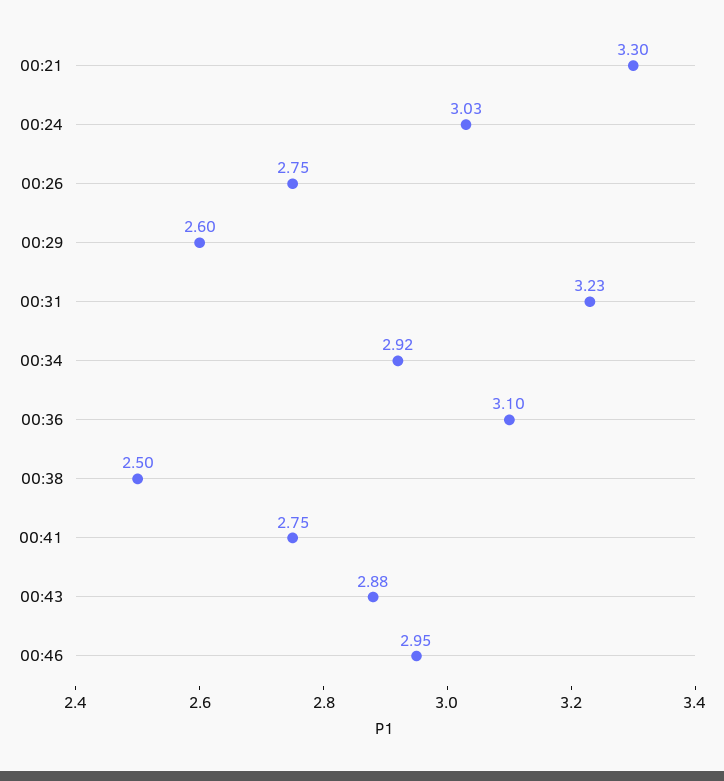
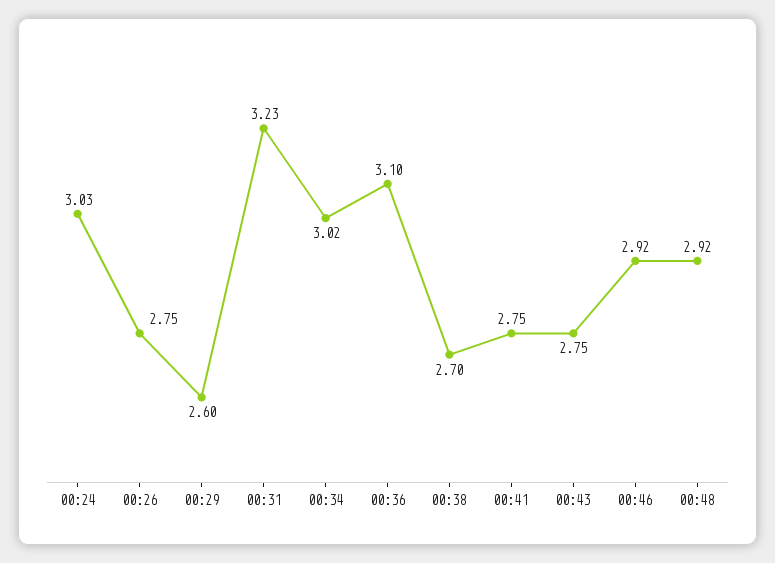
00:21: 3.3 -> none
00:34: 2.92 -> 3.02
00:38: 2.5 -> 2.7
00:43: 2.88 -> 2.75
00:46: 2.95 -> 2.92
00:48: none -> 2.92

